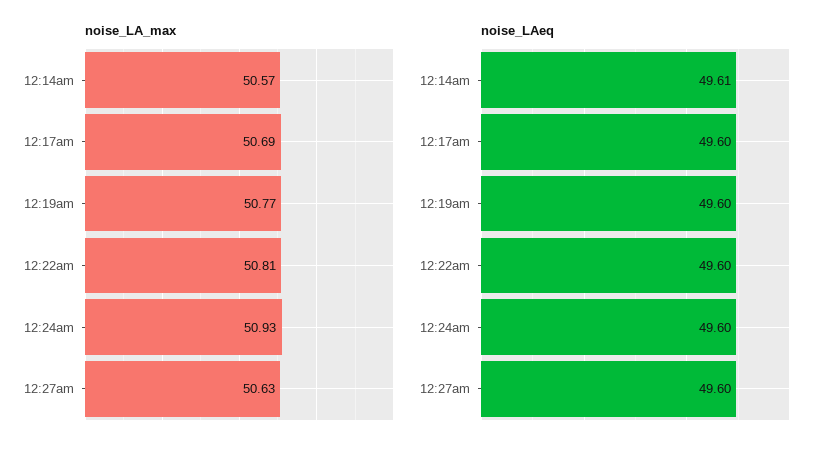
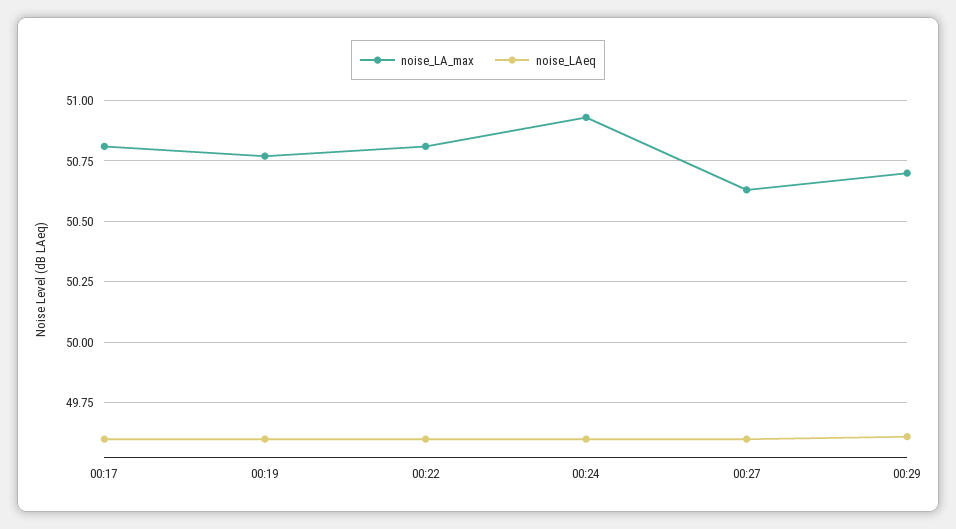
noise_LA_max, 12:14am: 50.57 -> none
noise_LA_max, 12:17am: 50.69 -> 50.8
noise_LAeq, 12:14am: 49.61 -> none
noise_LA_max, 00:29: none -> 50.7
noise_LAeq, 00:29: none -> 49.6

